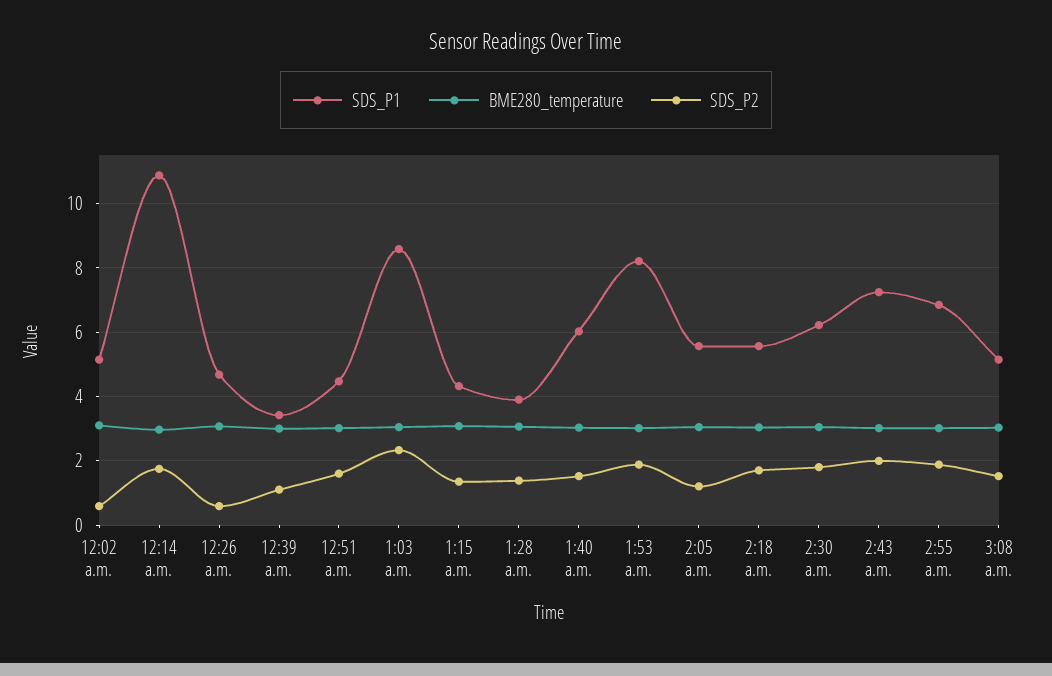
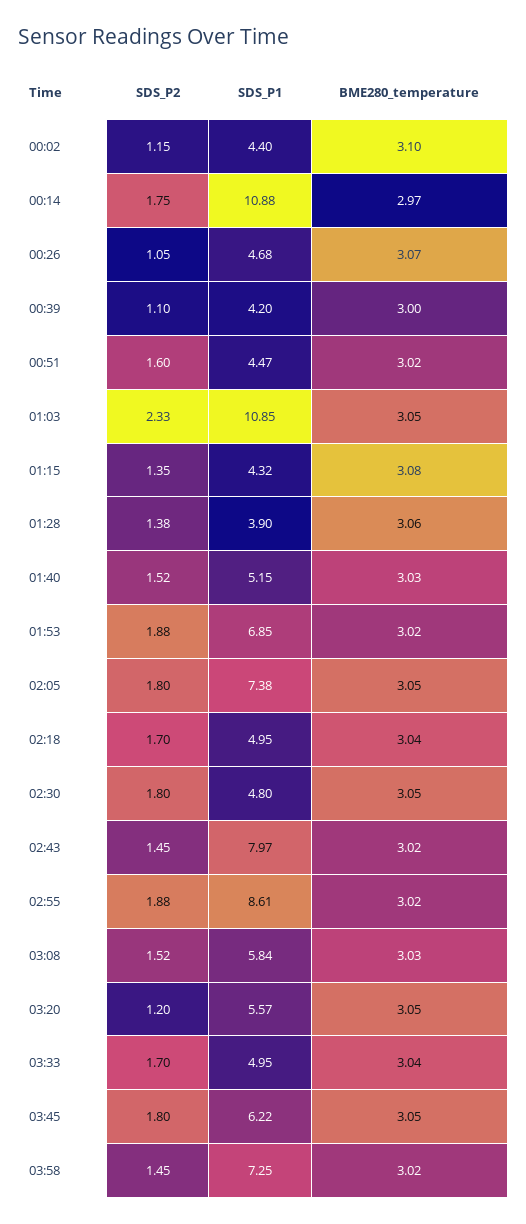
SDS_P1, 12:02 a.m.: 5.2 -> 4.4
SDS_P2, 12:02 a.m.: 0.6 -> 1.15
SDS_P2, 12:26 a.m.: 0.6 -> 1.05
SDS_P1, 12:39 a.m.: 3.4 -> 4.2
SDS_P1, 1:03 a.m.: 8.6 -> 10.85
SDS_P1, 1:40 a.m.: 6 -> 5.15
SDS_P1, 1:53 a.m.: 8.2 -> 6.85
SDS_P1, 2:05 a.m.: 5.6 -> 7.38
SDS_P2, 2:05 a.m.: 1.2 -> 1.8
SDS_P1, 2:18 a.m.: 5.6 -> 4.95
SDS_P1, 2:30 a.m.: 6.2 -> 4.8
SDS_P1, 2:43 a.m.: 7.2 -> 7.97
SDS_P2, 2:43 a.m.: 2 -> 1.45
SDS_P1, 2:55 a.m.: 6.8 -> 8.61
SDS_P1, 3:08 a.m.: 5.2 -> 5.84
SDS_P2, 03:20: none -> 1.2
SDS_P1, 03:20: none -> 5.57
BME280_temperature, 03:20: none -> 3.05
SDS_P2, 03:33: none -> 1.7
SDS_P1, 03:33: none -> 4.95
BME280_temperature, 03:33: none -> 3.04
SDS_P2, 03:45: none -> 1.8
SDS_P1, 03:45: none -> 6.22
BME280_temperature, 03:45: none -> 3.05
SDS_P2, 03:58: none -> 1.45
SDS_P1, 03:58: none -> 7.25
BME280_temperature, 03:58: none -> 3.02

